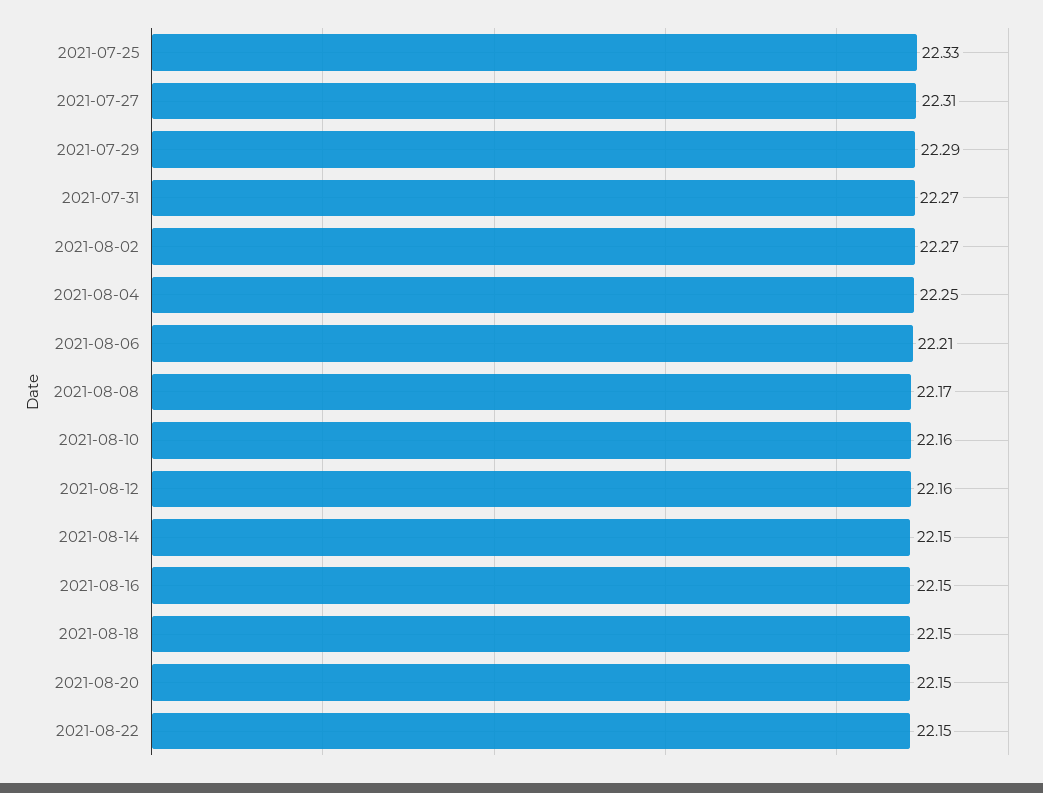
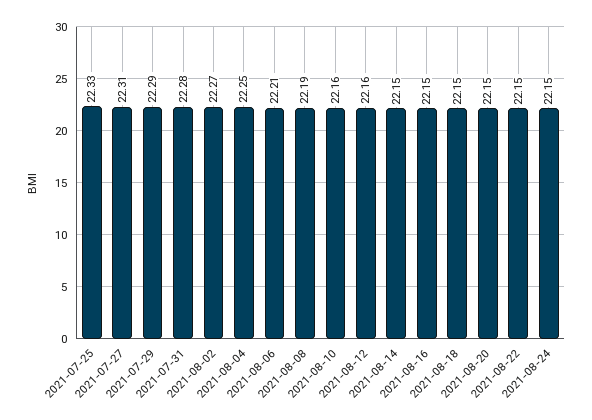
2021-07-31: 22.27 -> 22.28
2021-08-08: 22.17 -> 22.19
2021-08-24: none -> 22.15

